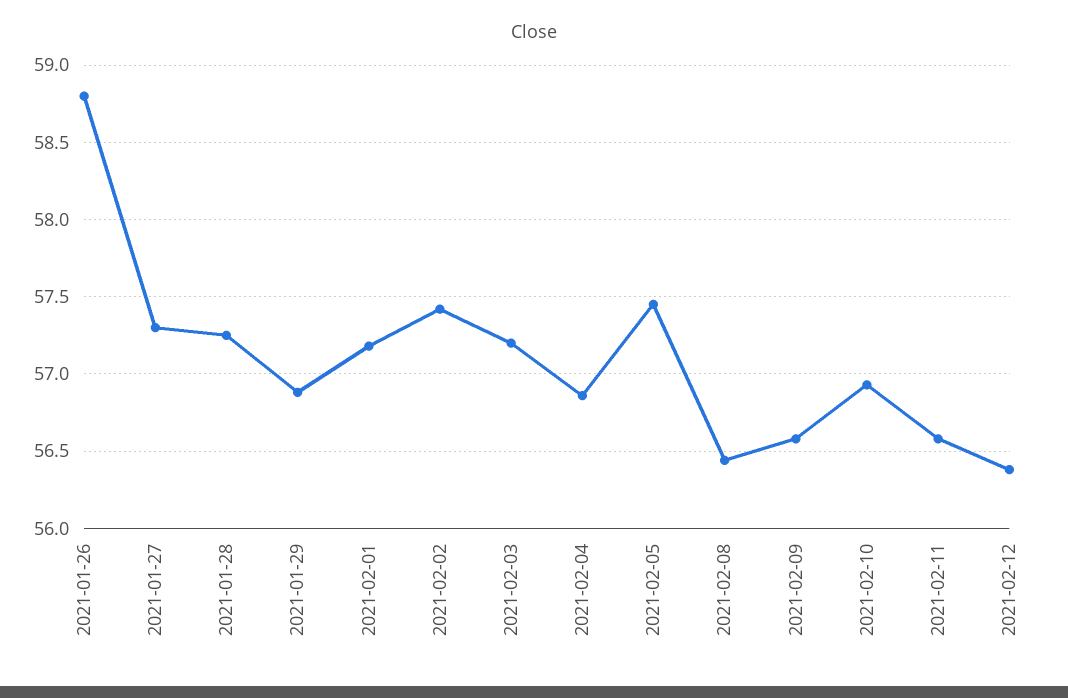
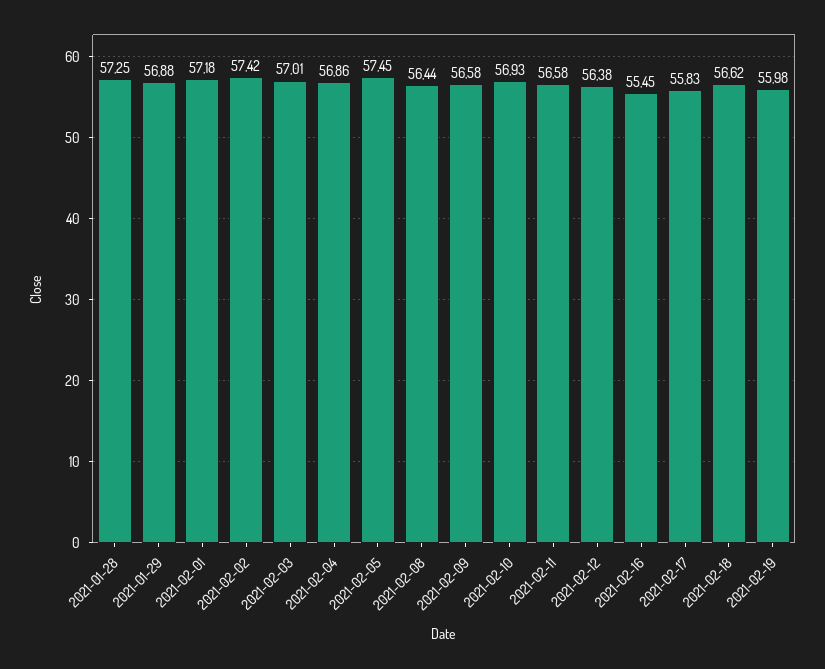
2021-01-26: 58.8 -> none
2021-01-27: 57.3 -> none
2021-02-03: 57.2 -> 57.01
2021-02-16: none -> 55.45
2021-02-17: none -> 55.83
2021-02-18: none -> 56.62
2021-02-19: none -> 55.98

